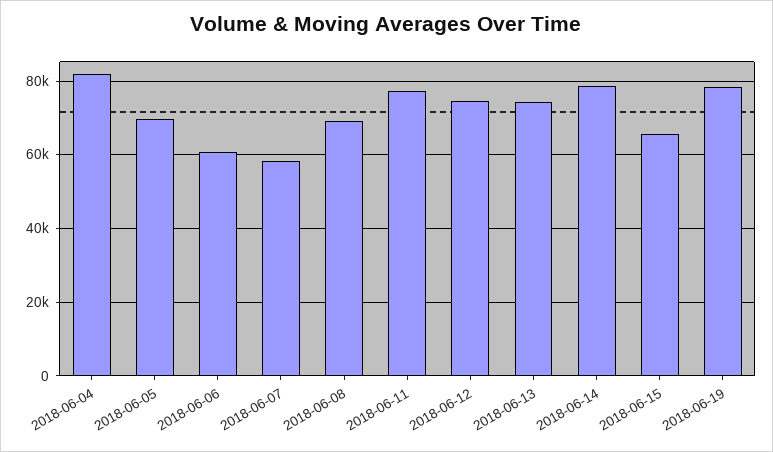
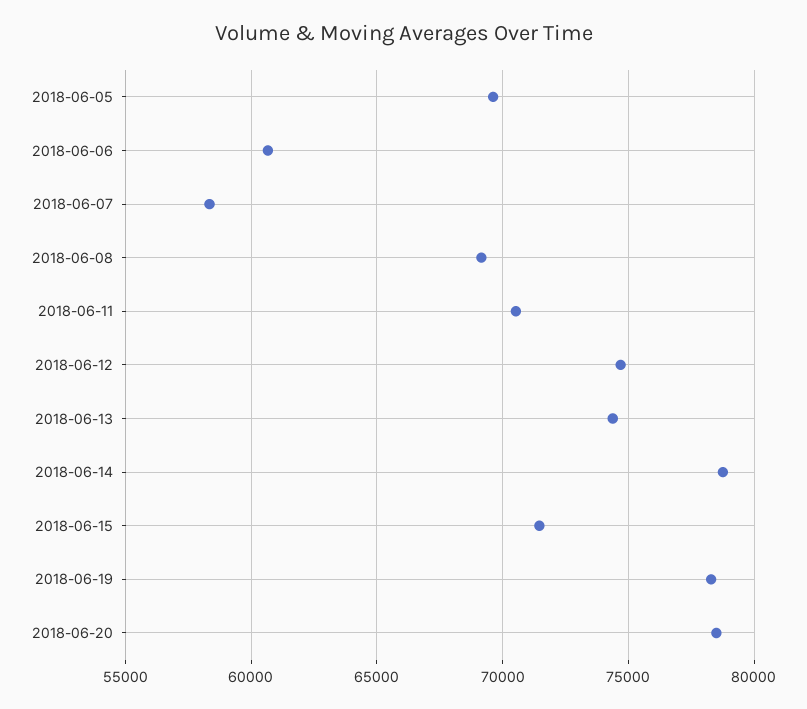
2018-06-04: 82000 -> none
2018-06-11: 78000 -> 70500
2018-06-15: 66000 -> 71500
2018-06-20: none -> 78500

